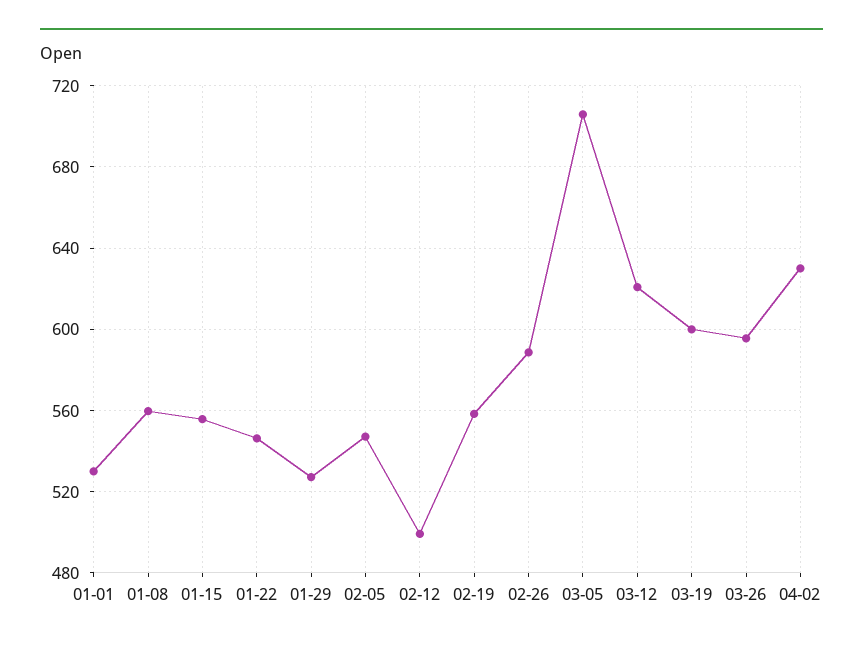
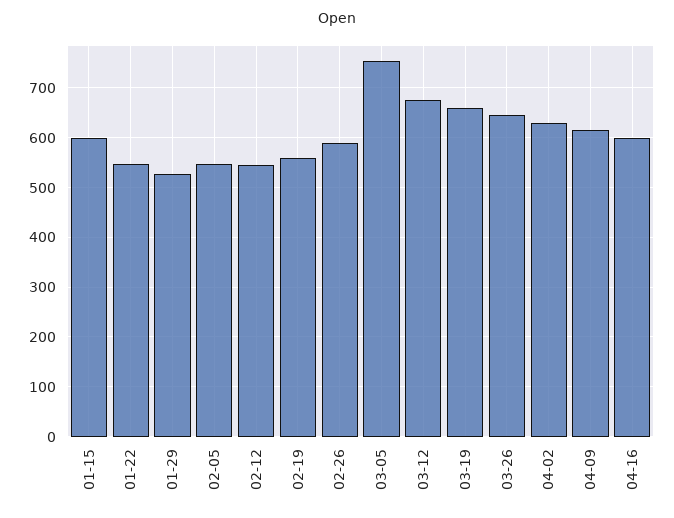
01-01: 530 -> none
01-08: 560 -> none
01-15: 555 -> 600
02-12: 500 -> 540
03-05: 705 -> 760
03-12: 620 -> 680
03-19: 600 -> 660
03-26: 595 -> 640
04-09: none -> 620
04-16: none -> 600

